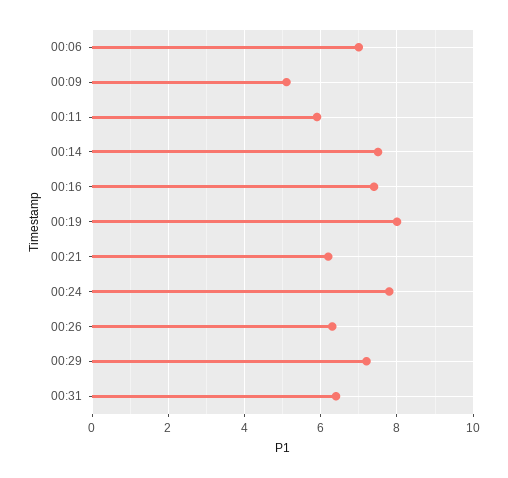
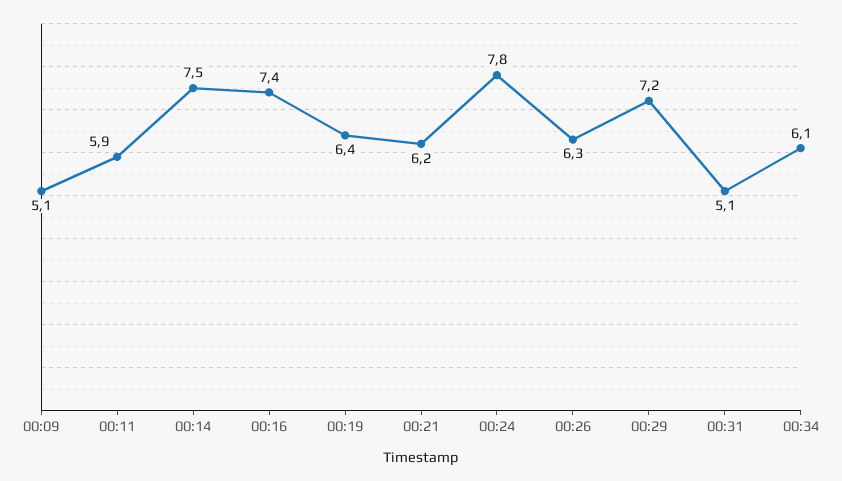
00:06: 7 -> none
00:19: 8 -> 6.4
00:31: 6.5 -> 5.1
00:34: none -> 6.1

